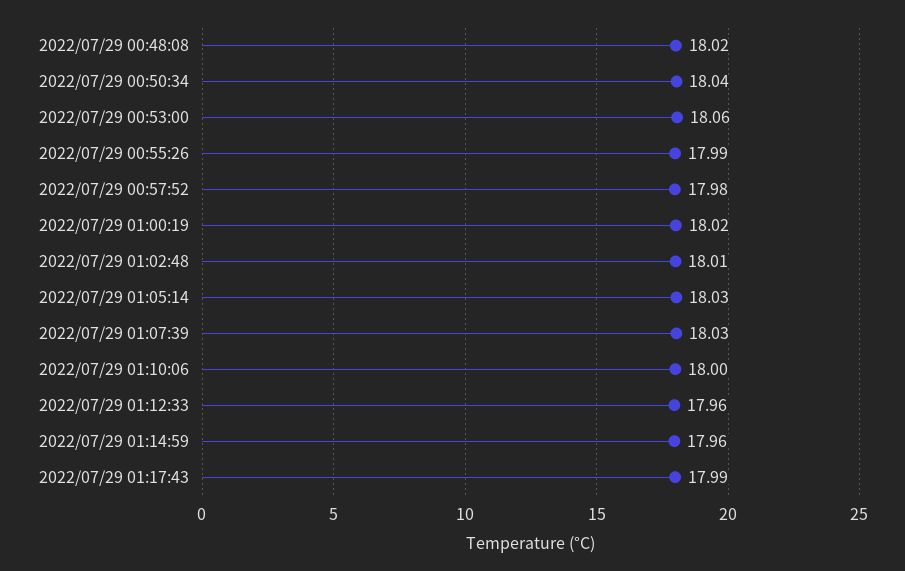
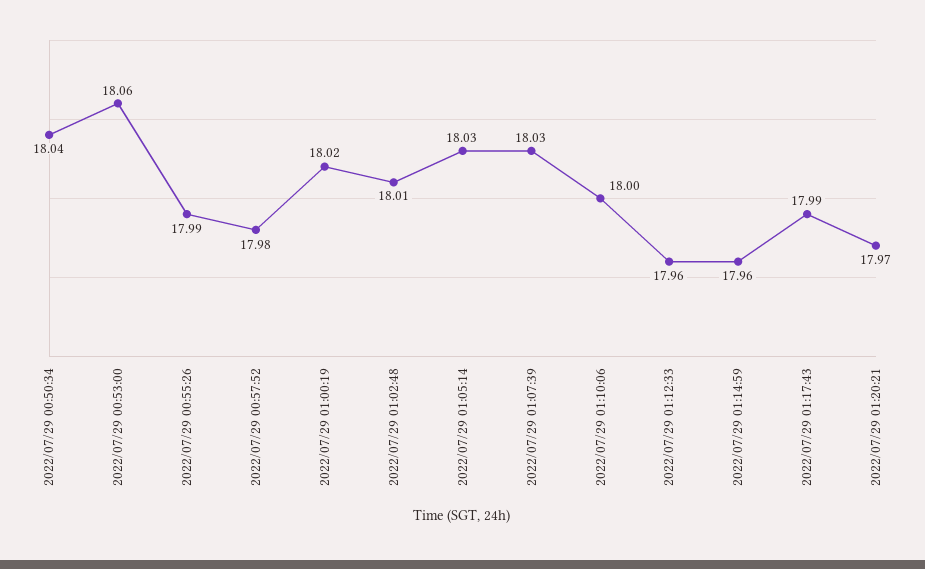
2022/07/29 00:48:08: 18.02 -> none
2022/07/29 01:20:21: none -> 17.97

